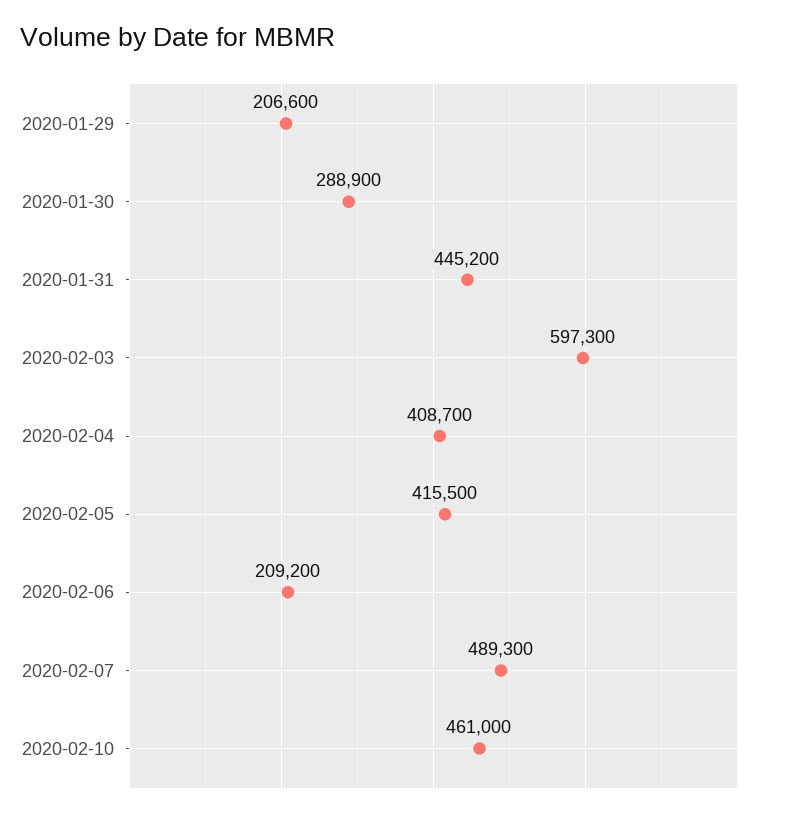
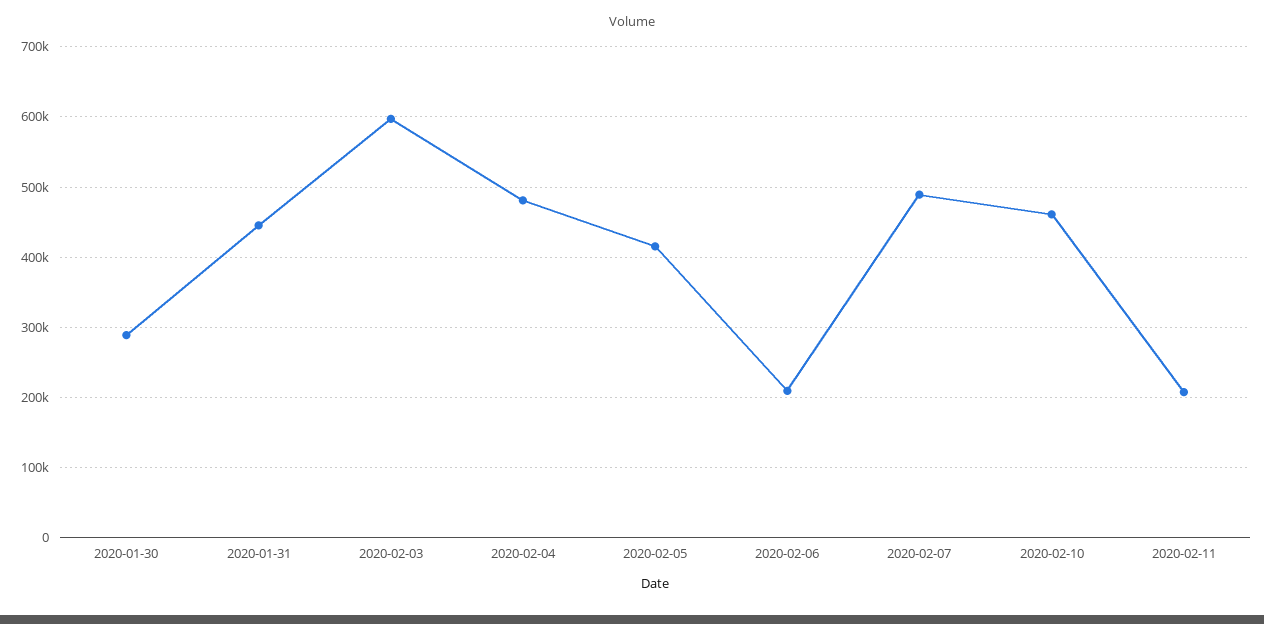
2020-01-29: 206600 -> none
2020-02-04: 408700 -> 480000
2020-02-11: none -> 210000

